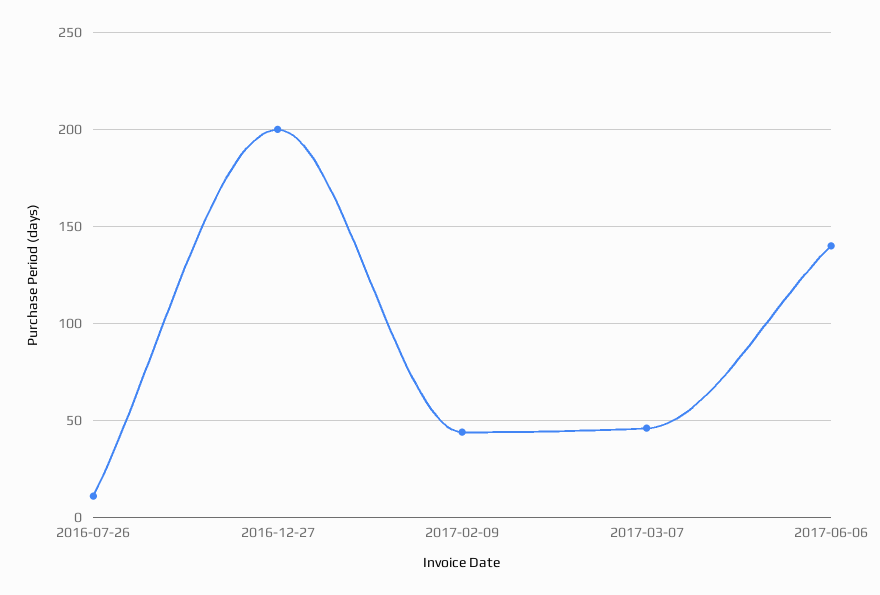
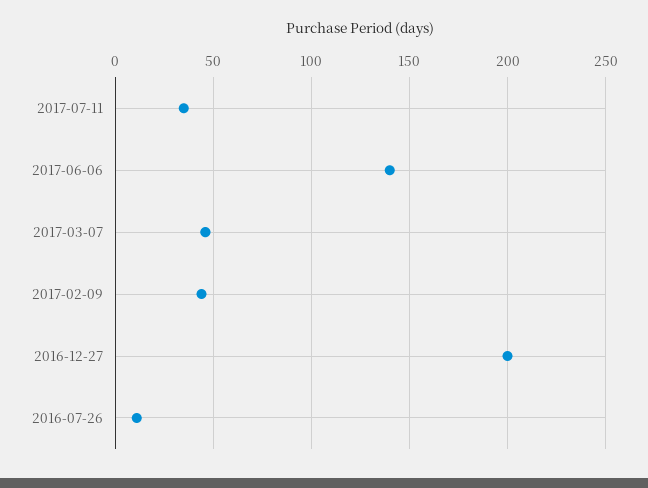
2017-07-11: none -> 35

